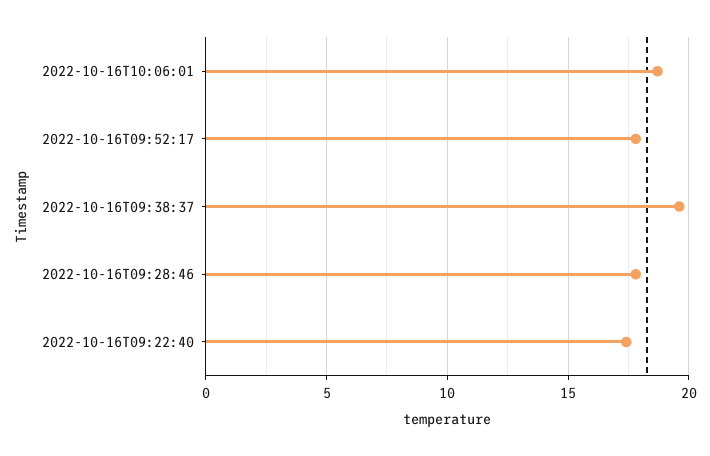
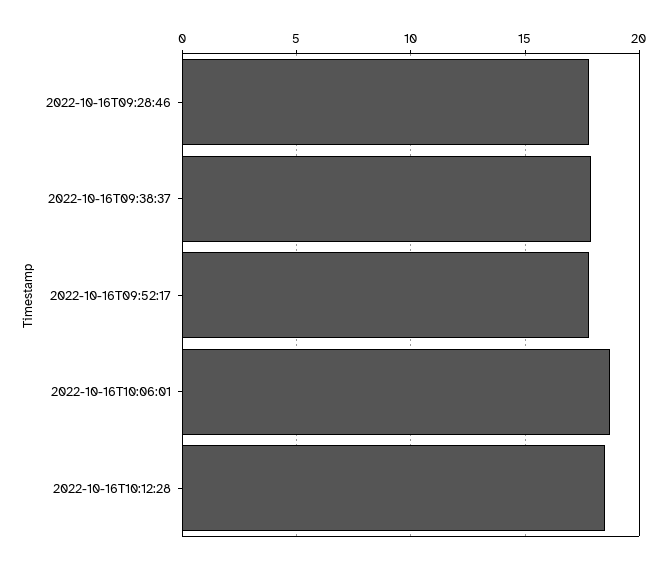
2022-10-16T09:38:37: 19.5 -> 18
2022-10-16T09:22:40: 17.5 -> none
2022-10-16T10:12:28: none -> 18.5

